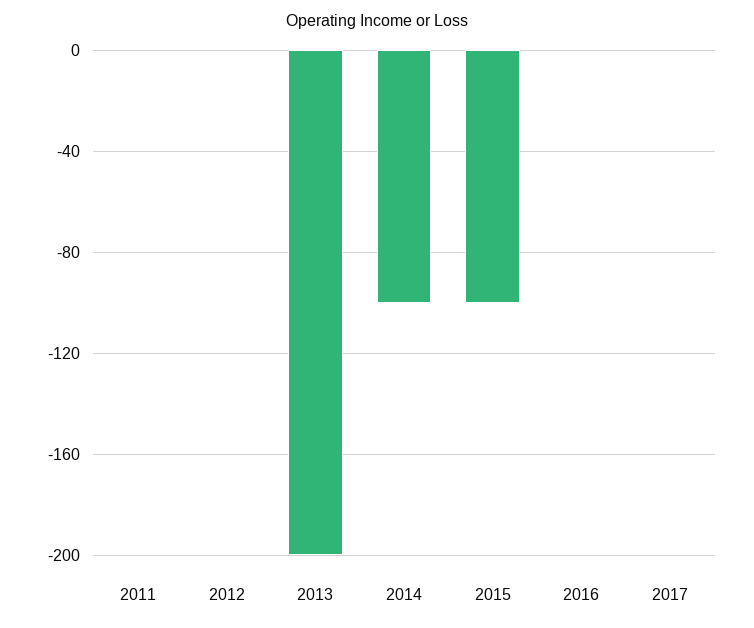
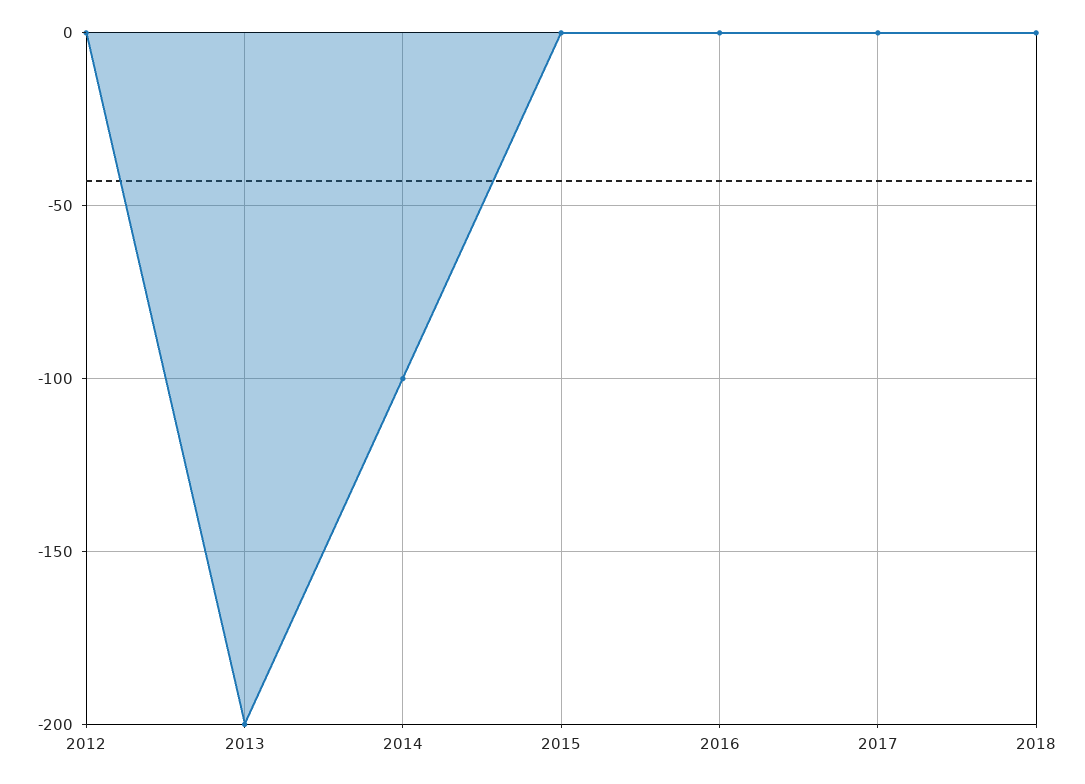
2011: 0 -> none
2015: -100 -> 0
2018: none -> 0

